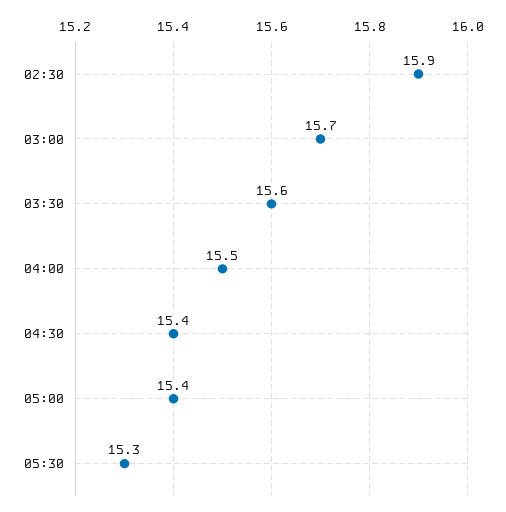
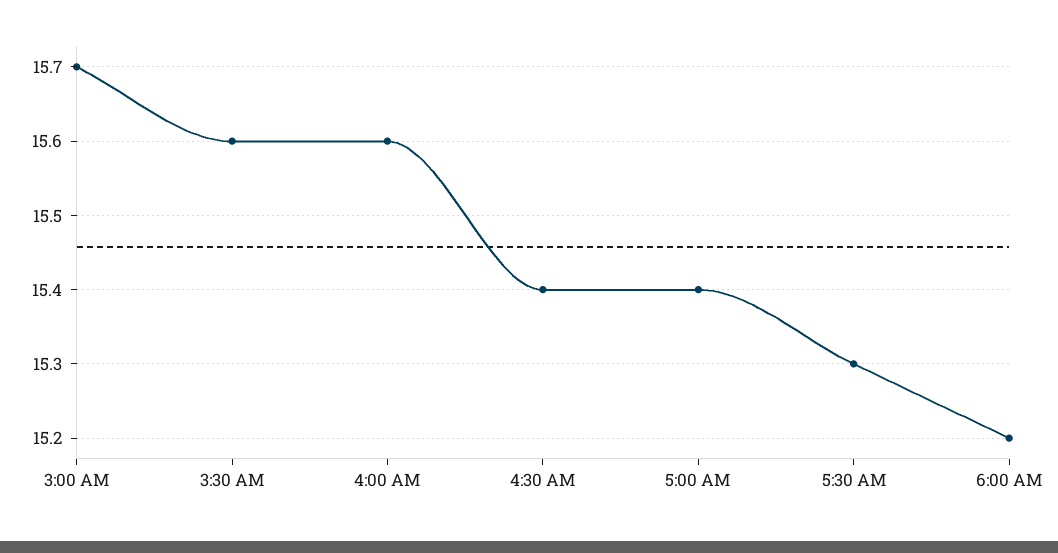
02:30: 15.9 -> none
04:00: 15.5 -> 15.6
6:00 AM: none -> 15.2

